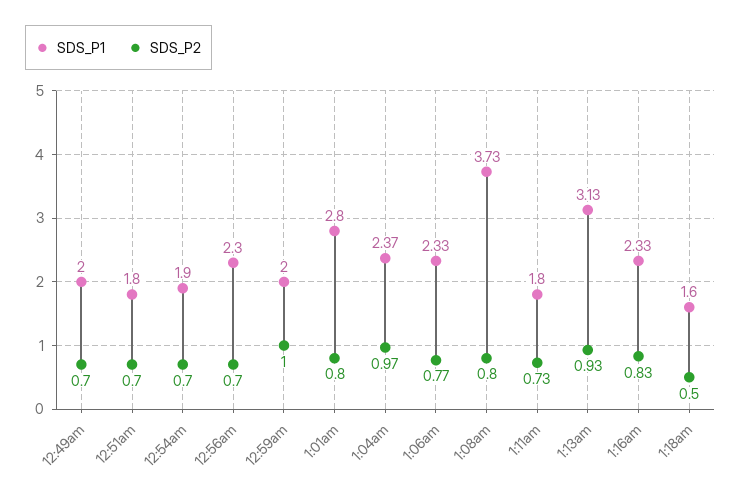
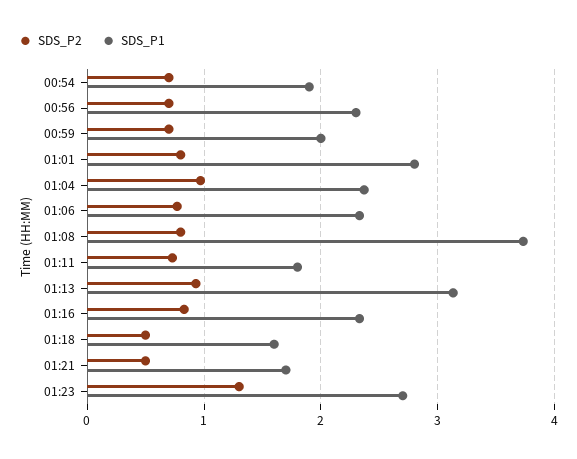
SDS_P1, 12:49am: 2 -> none
SDS_P2, 12:49am: 0.7 -> none
SDS_P1, 12:51am: 1.8 -> none
SDS_P2, 12:51am: 0.7 -> none
SDS_P2, 12:59am: 1 -> 0.7
SDS_P2, 01:21: none -> 0.5
SDS_P1, 01:21: none -> 1.7
SDS_P2, 01:23: none -> 1.3
SDS_P1, 01:23: none -> 2.7

